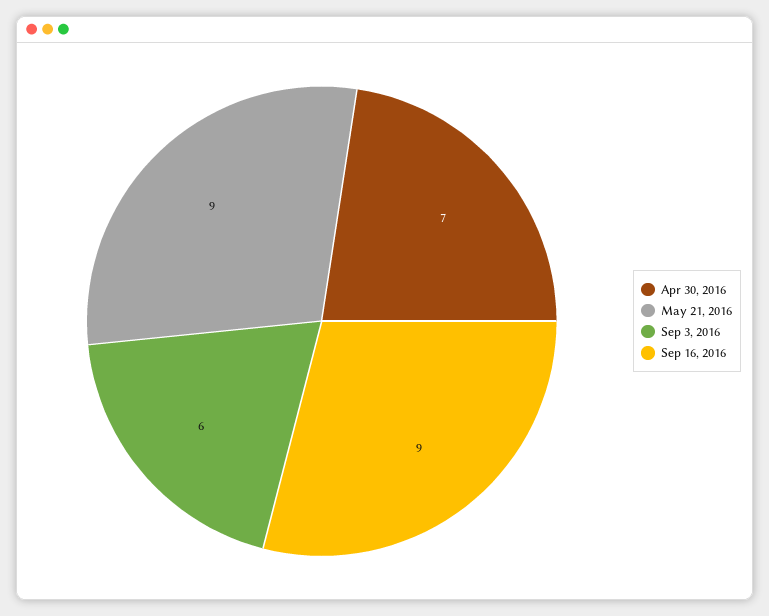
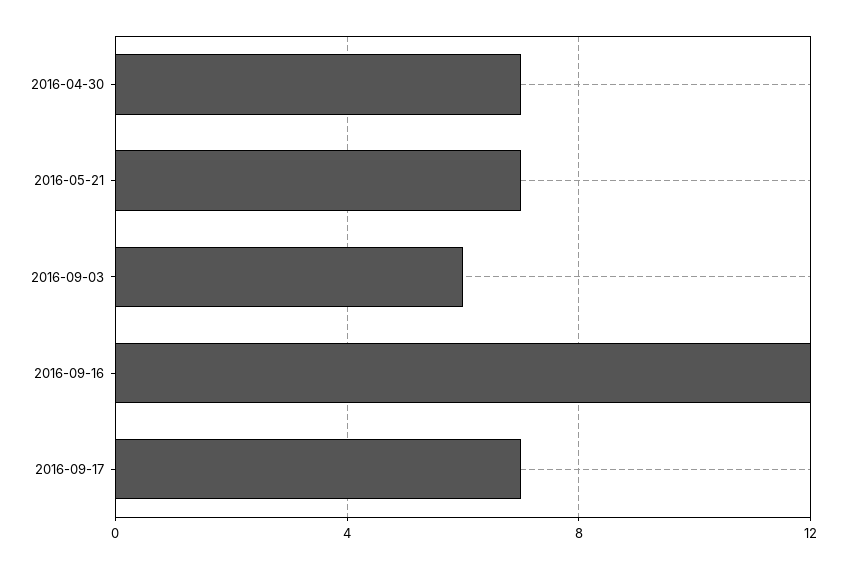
May 21, 2016: 9 -> 7
Sep 16, 2016: 9 -> 12
2016-09-17: none -> 7

